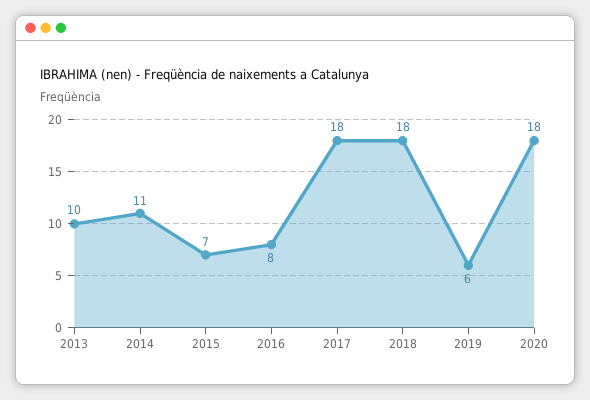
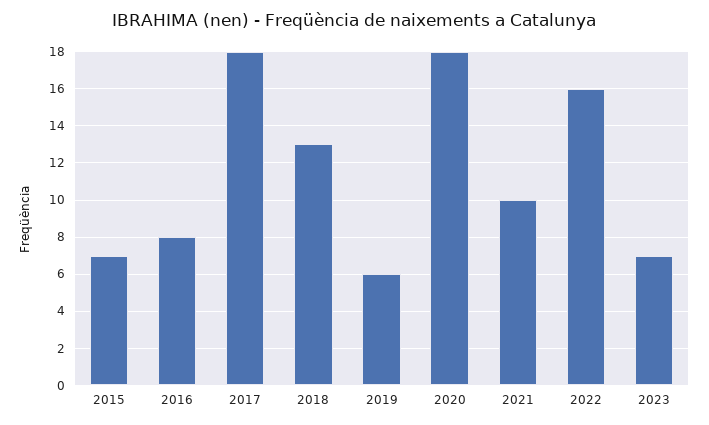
2013: 10 -> none
2014: 11 -> none
2018: 18 -> 13
2021: none -> 10
2022: none -> 16
2023: none -> 7

